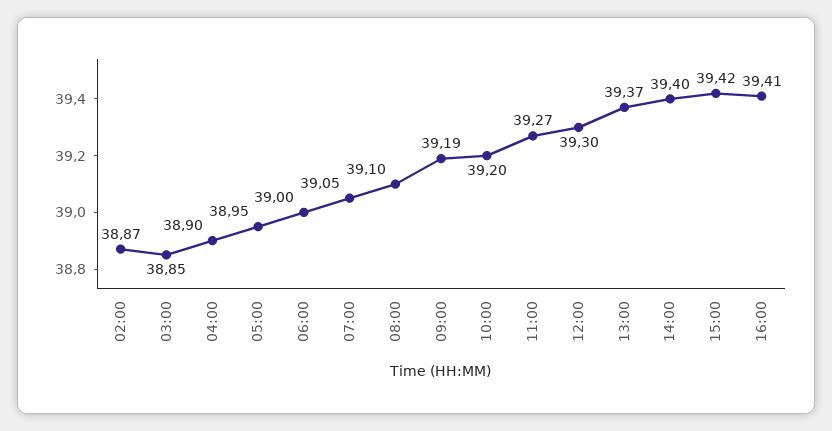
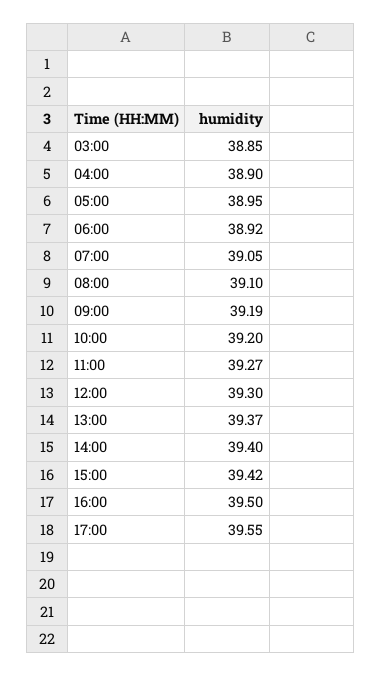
02:00: 38.87 -> none
06:00: 39 -> 38.92
16:00: 39.41 -> 39.5
17:00: none -> 39.55

